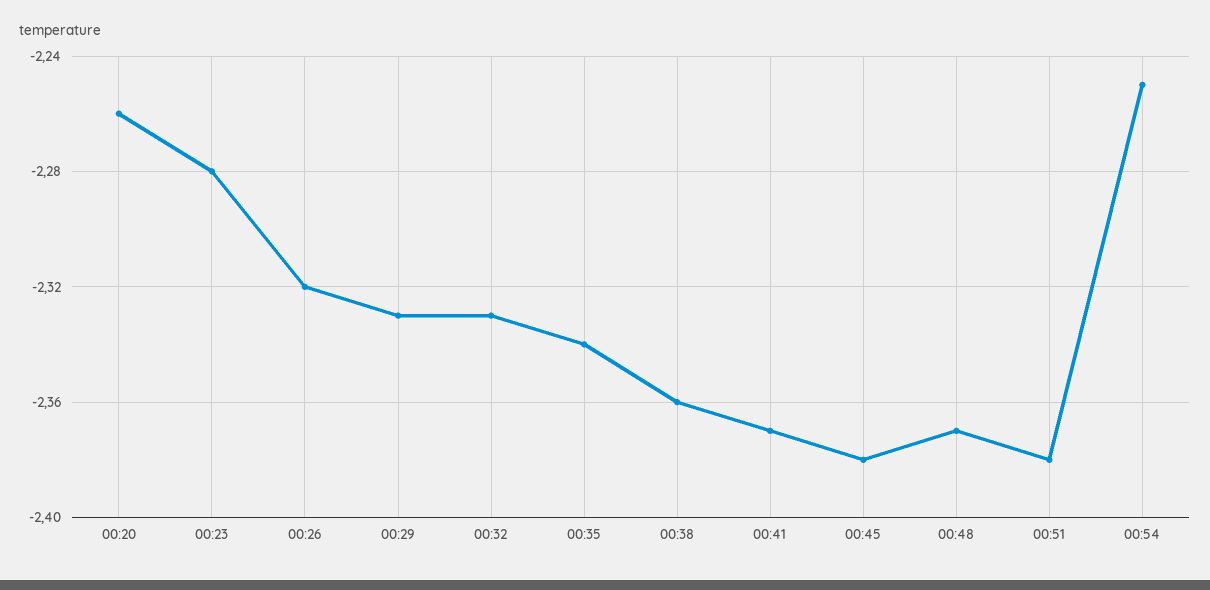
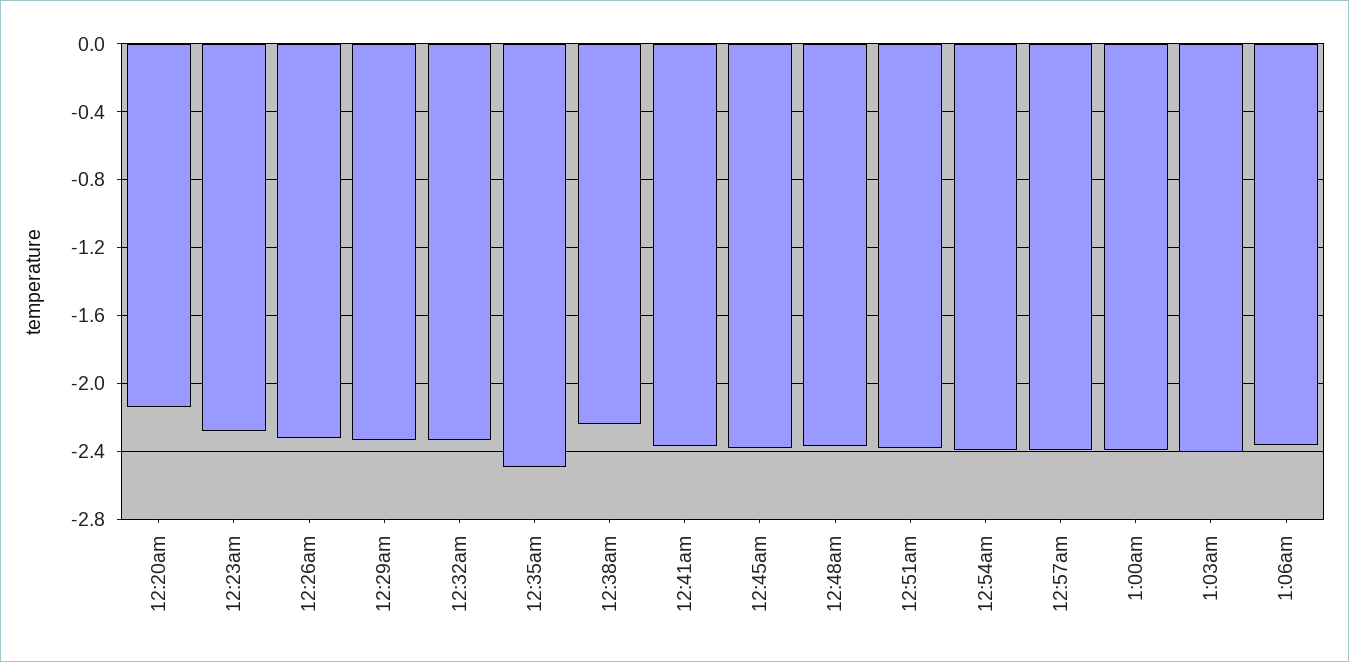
00:20: -2.26 -> -2.15
00:35: -2.34 -> -2.5
00:38: -2.36 -> -2.25
00:54: -2.25 -> -2.4
12:57am: none -> -2.4
1:00am: none -> -2.4
1:03am: none -> -2.4
1:06am: none -> -2.35

